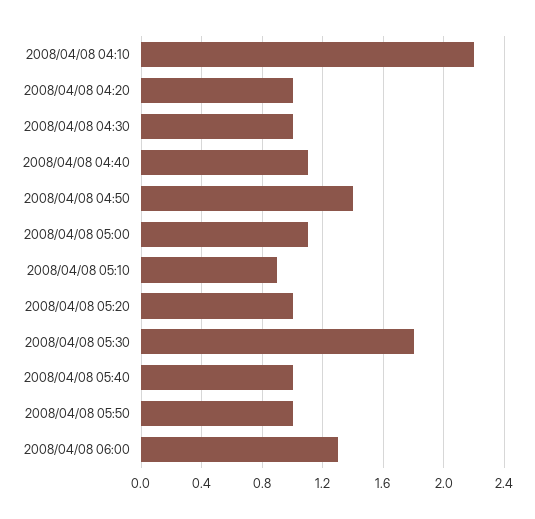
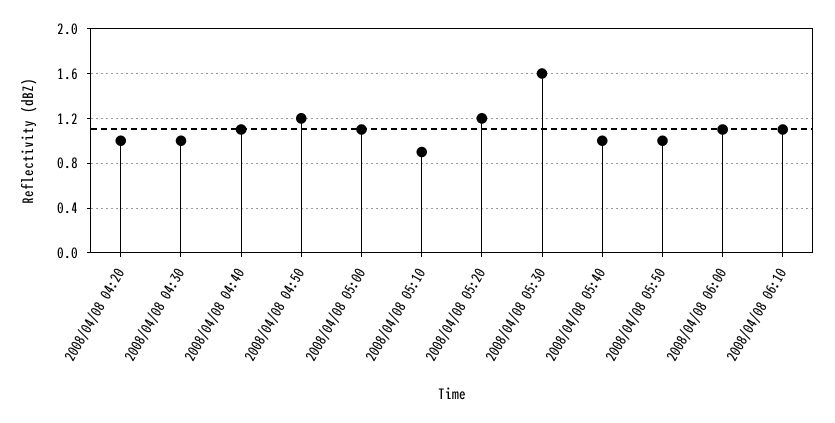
2008/04/08 04:10: 2.2 -> none
2008/04/08 04:50: 1.4 -> 1.2
2008/04/08 05:20: 1 -> 1.2
2008/04/08 05:30: 1.8 -> 1.6
2008/04/08 06:00: 1.3 -> 1.1
2008/04/08 06:10: none -> 1.1

